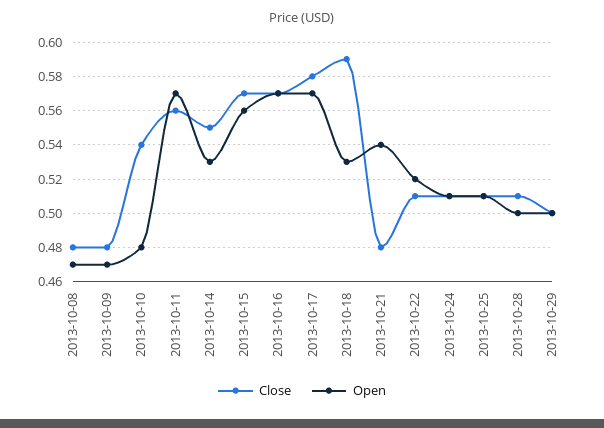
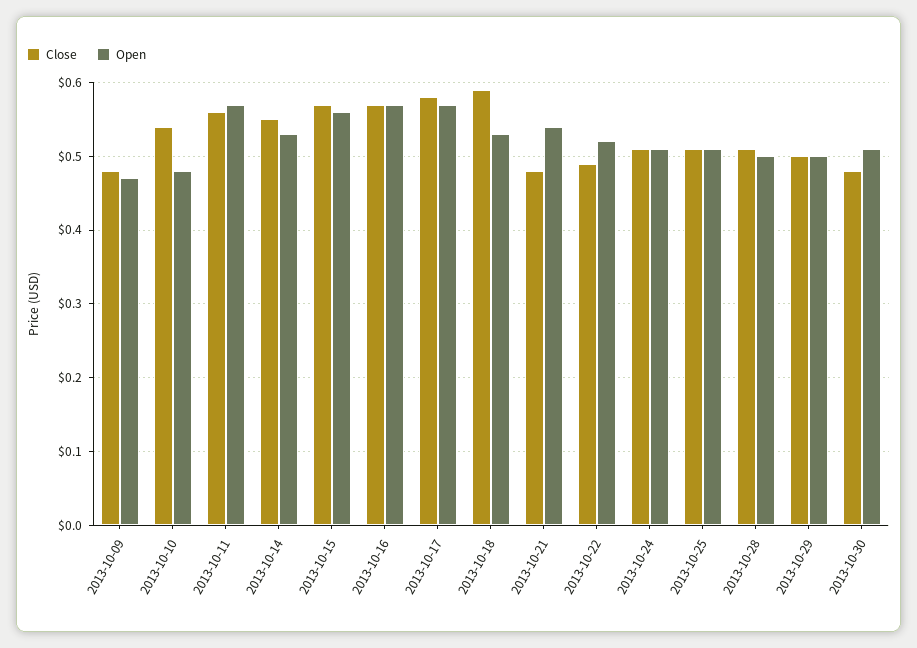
Close, 2013-10-08: 0.48 -> none
Open, 2013-10-08: 0.47 -> none
Close, 2013-10-22: 0.51 -> 0.49
Close, 2013-10-30: none -> 0.48
Open, 2013-10-30: none -> 0.51

